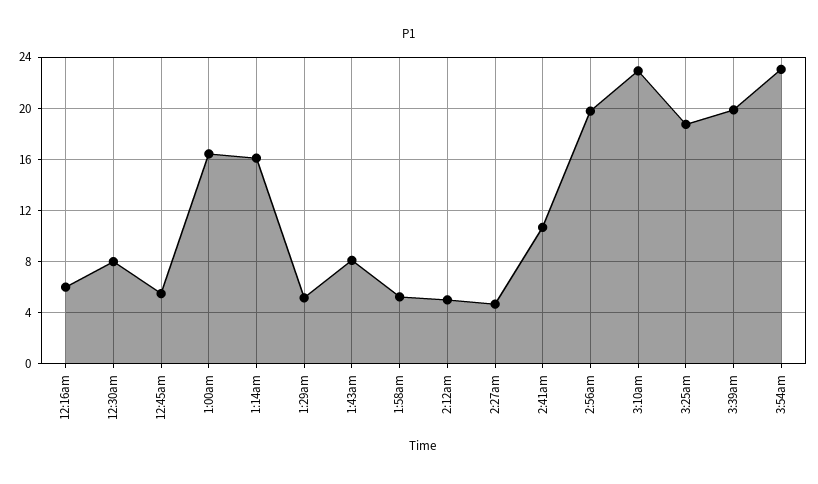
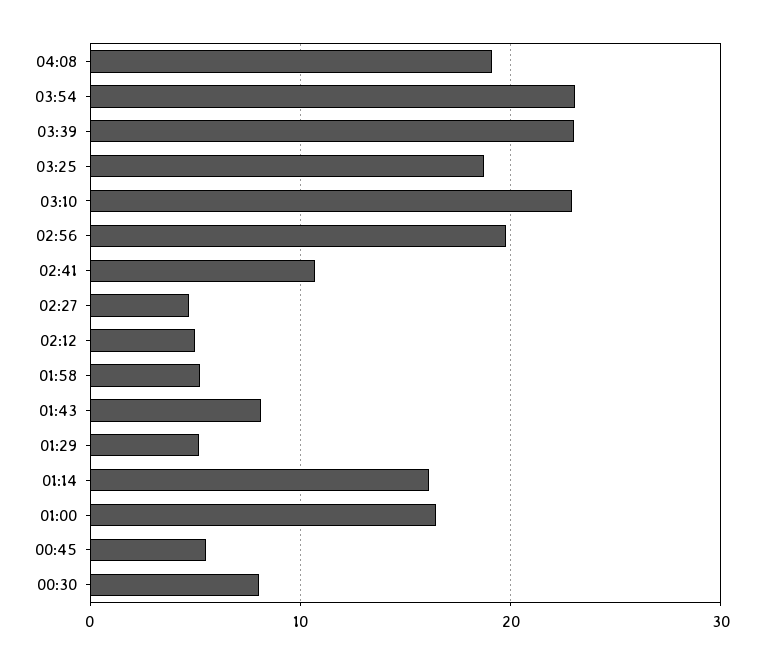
12:16am: 6 -> none
3:39am: 20 -> 23
04:08: none -> 19

